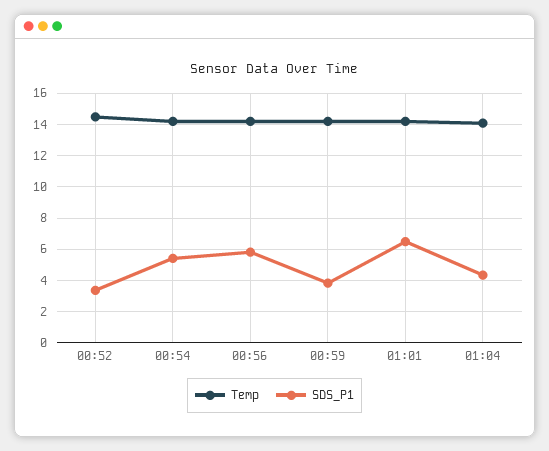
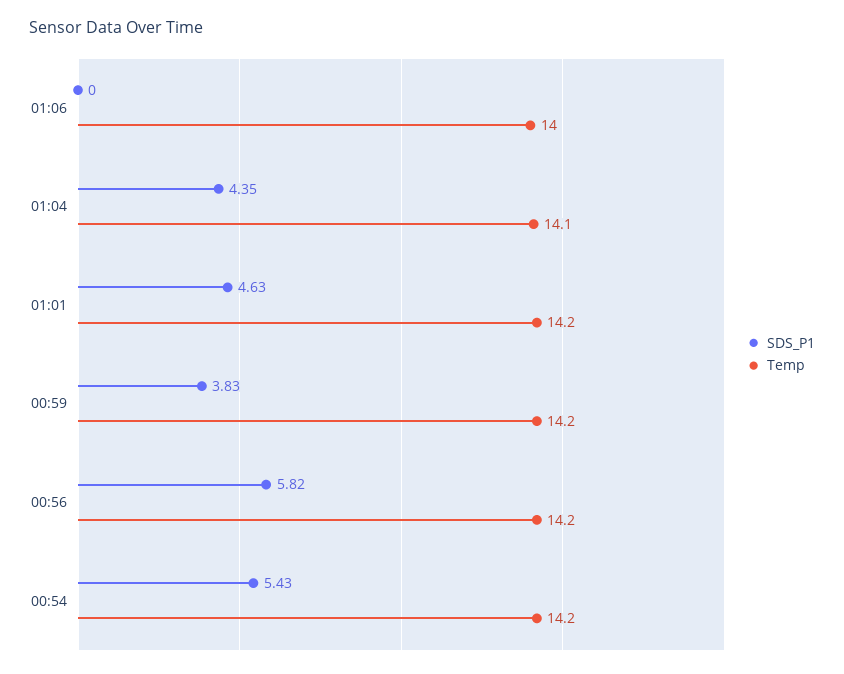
Temp, 00:52: 14.5 -> none
SDS_P1, 00:52: 3.5 -> none
SDS_P1, 01:01: 6.5 -> 4.63
SDS_P1, 01:06: none -> 0
Temp, 01:06: none -> 14

